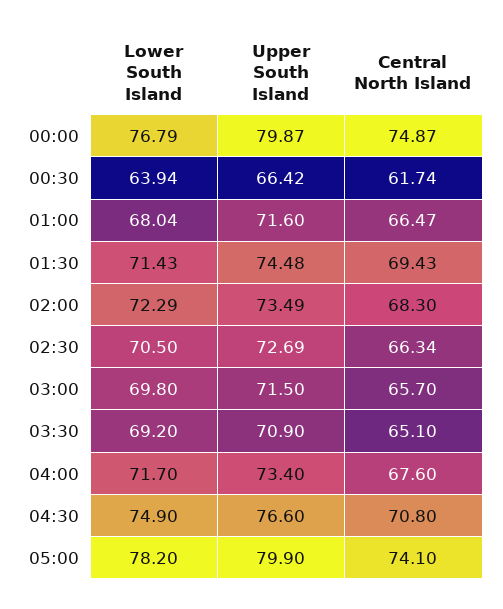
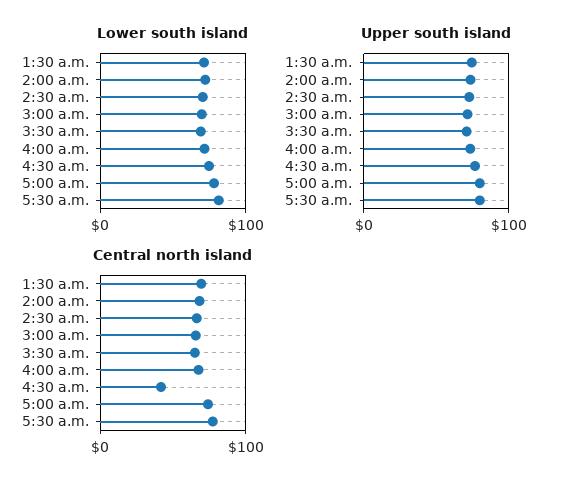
Lower South Island, 00:00: 76.79 -> none
Upper South Island, 00:00: 79.87 -> none
Central North Island, 00:00: 74.87 -> none
Lower South Island, 00:30: 63.94 -> none
Upper South Island, 00:30: 66.42 -> none
Central North Island, 00:30: 61.74 -> none
Lower South Island, 01:00: 68.04 -> none
Upper South Island, 01:00: 71.6 -> none
Central North Island, 01:00: 66.47 -> none
Central North Island, 04:30: 70.8 -> 40
Lower South Island, 5:30 a.m.: none -> 80
Upper South Island, 5:30 a.m.: none -> 80
Central North Island, 5:30 a.m.: none -> 80

